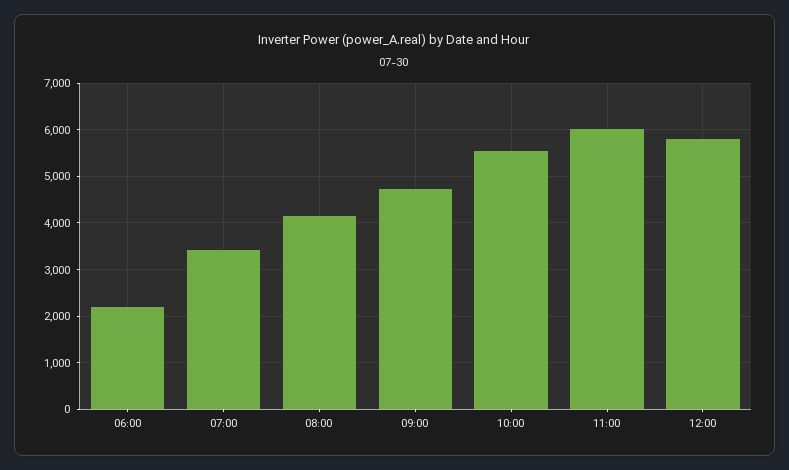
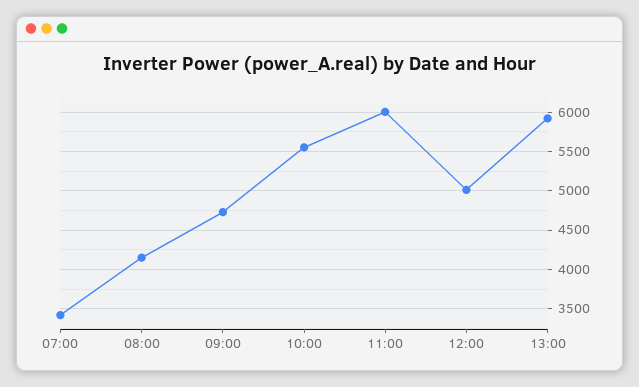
06:00: 2200 -> none
12:00: 5800 -> 5000
13:00: none -> 5900

